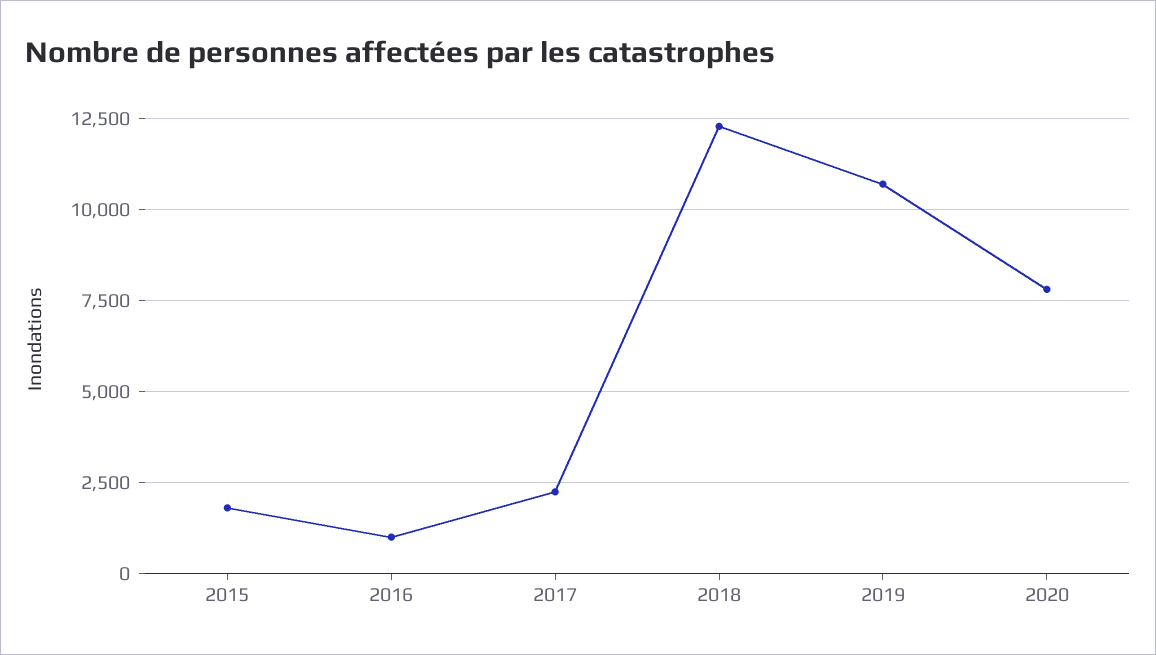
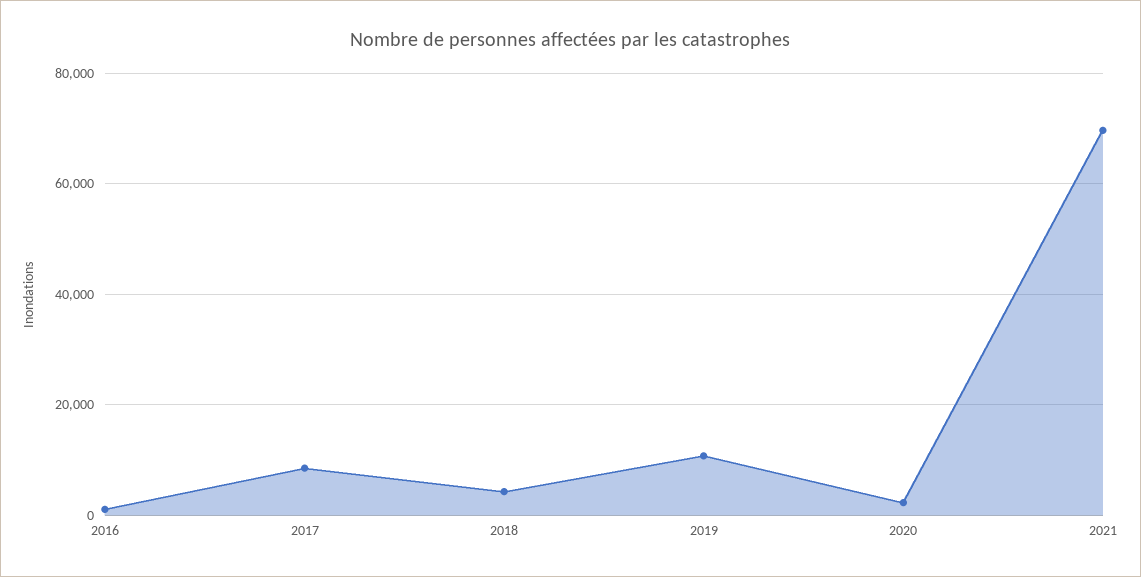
2015: 1750 -> none
2017: 2250 -> 8000
2018: 12250 -> 4000
2020: 7750 -> 2000
2021: none -> 70000

